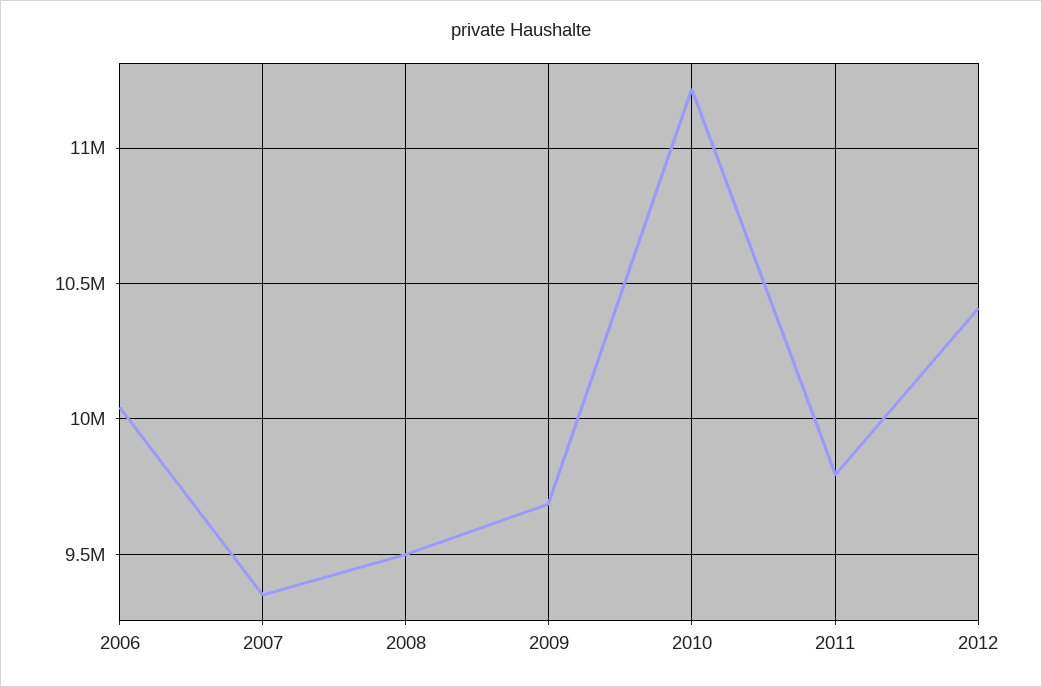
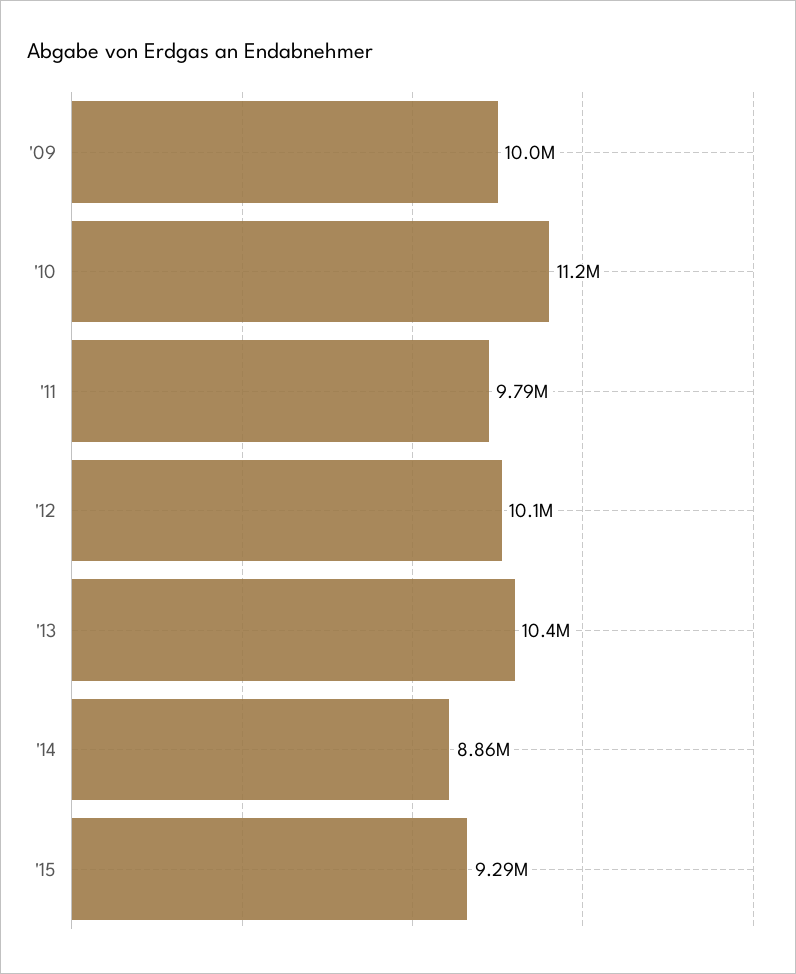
2006: 10050000 -> none
2007: 9350000 -> none
2008: 9500000 -> none
2009: 9700000 -> 10000000
2012: 10400000 -> 10100000
'13: none -> 10400000
'14: none -> 8860000
'15: none -> 9290000

